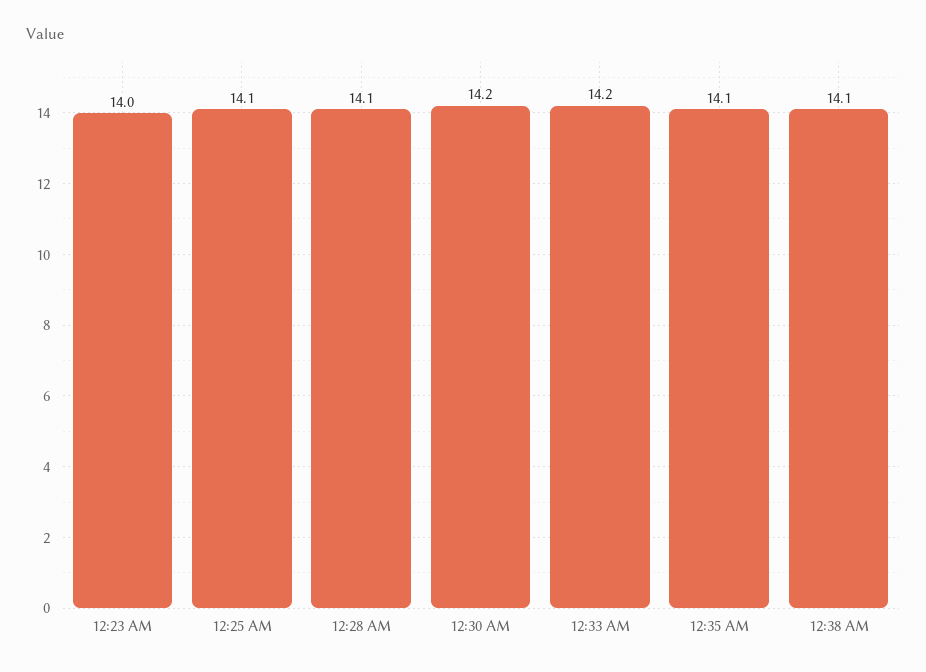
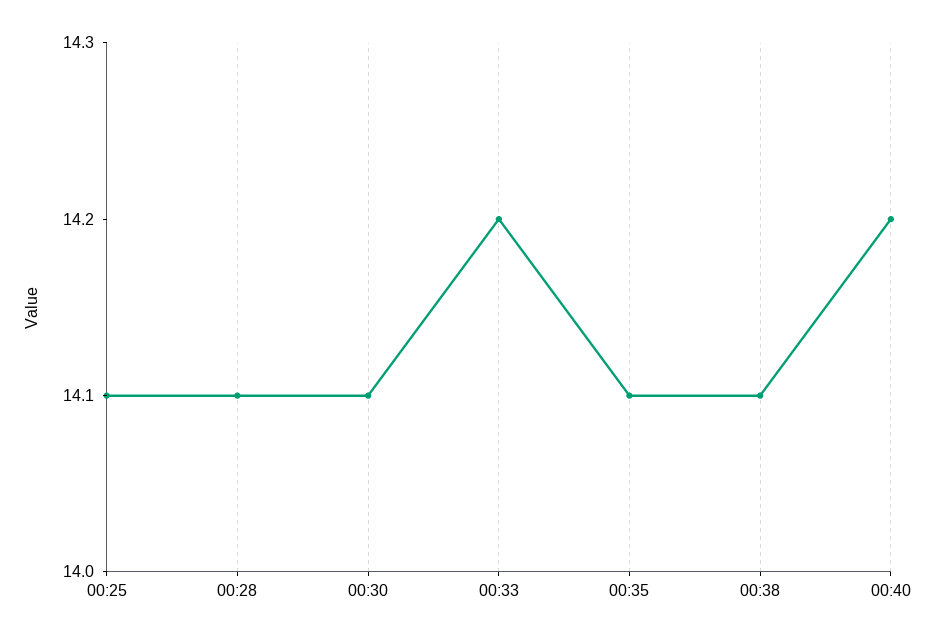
12:23 AM: 14 -> none
12:30 AM: 14.2 -> 14.1
00:40: none -> 14.2

